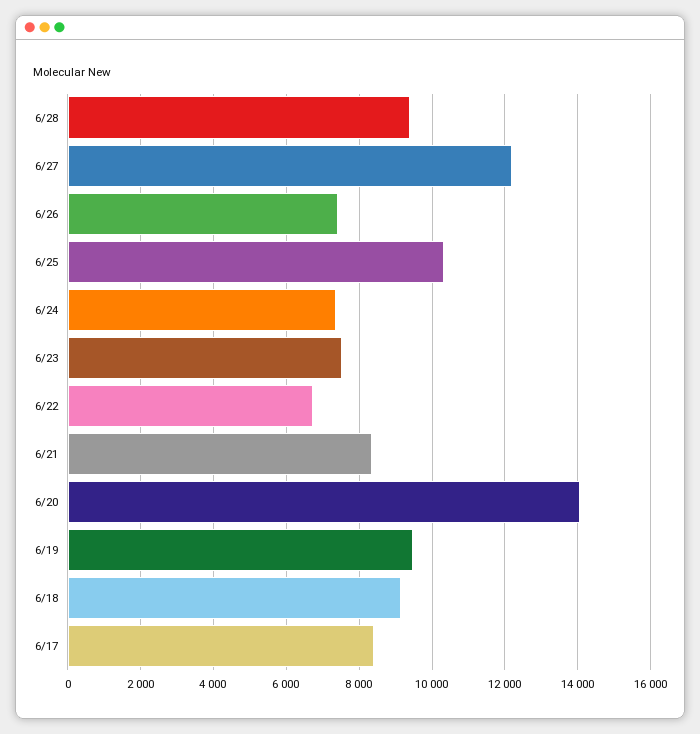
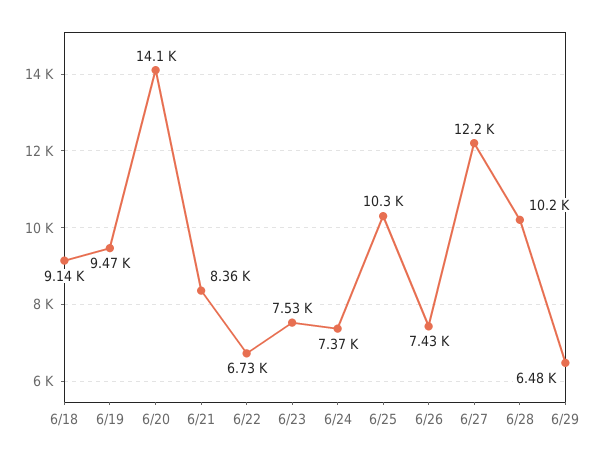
6/28: 9400 -> 10200
6/17: 8400 -> none
6/29: none -> 6480

